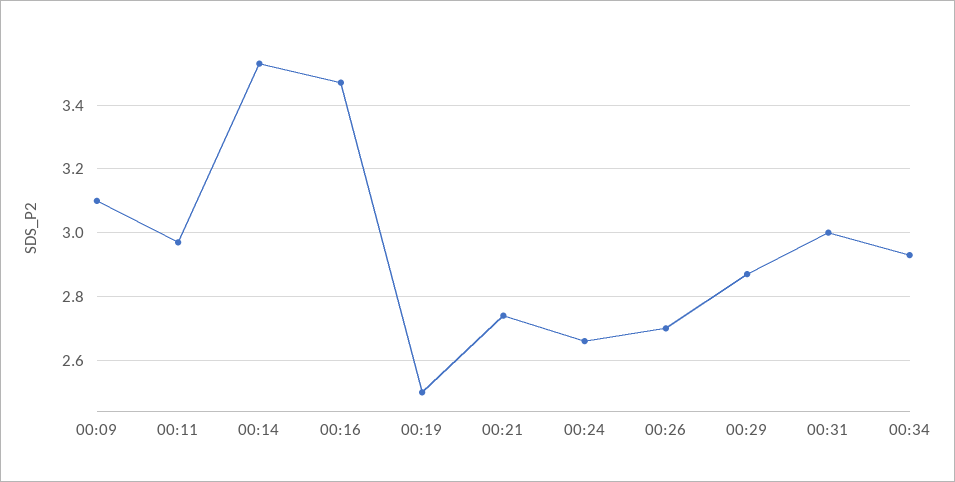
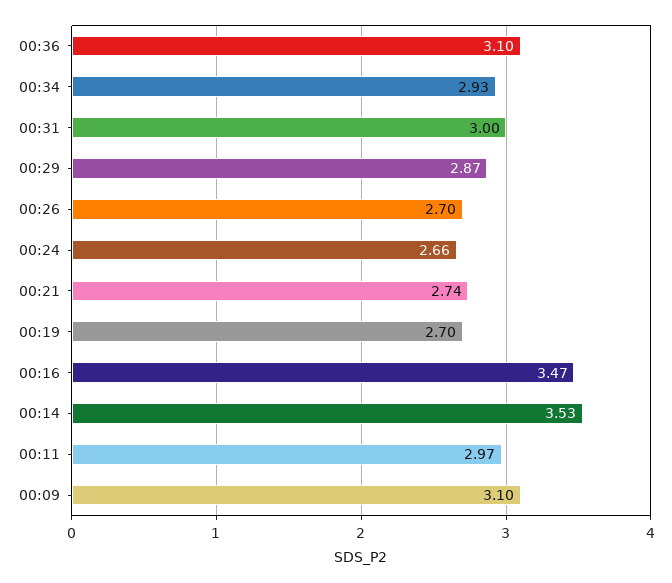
00:19: 2.5 -> 2.7
00:36: none -> 3.1

